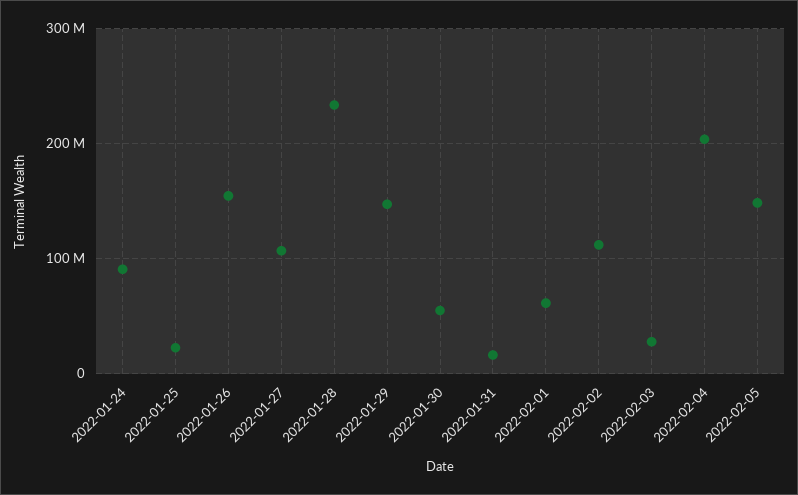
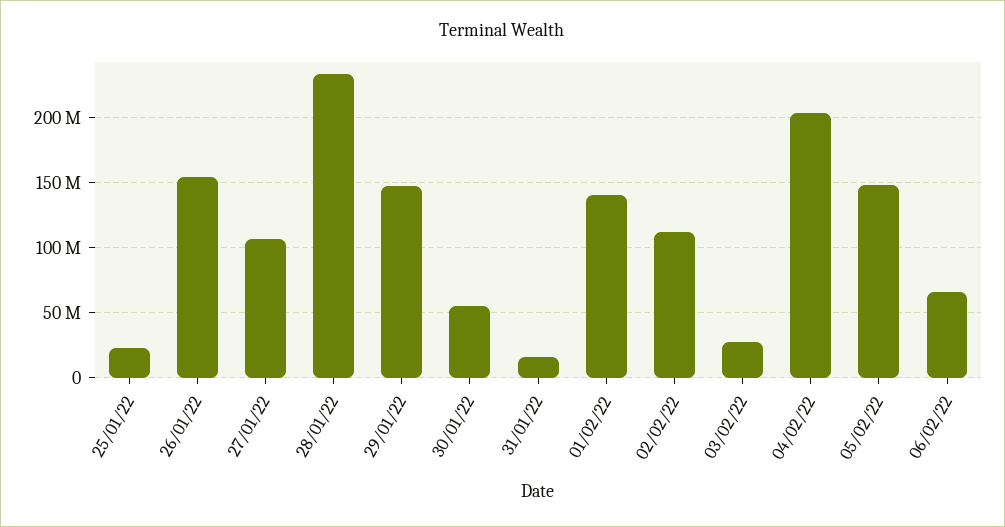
2022-01-24: 90000000 -> none
2022-02-01: 60000000 -> 140000000
06/02/22: none -> 65000000

